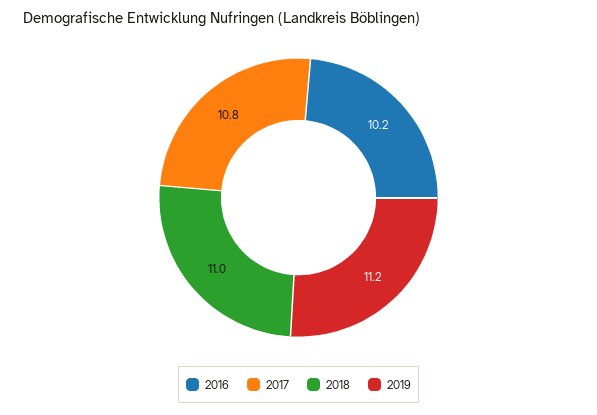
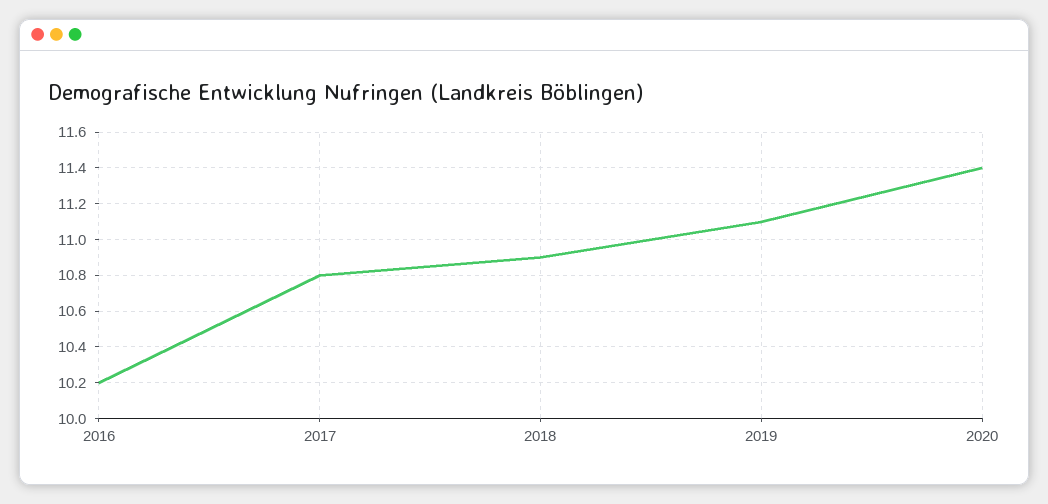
2018: 11 -> 10.9
2019: 11.2 -> 11.1
2020: none -> 11.4

